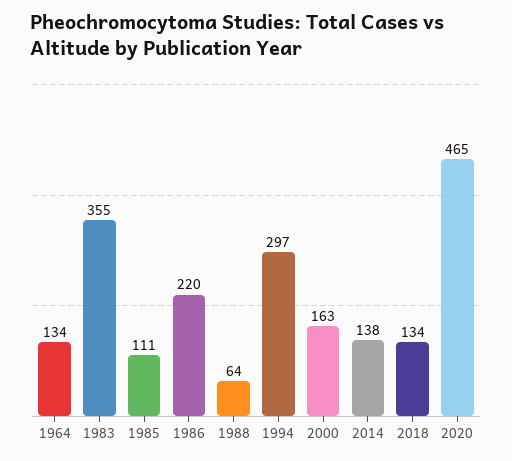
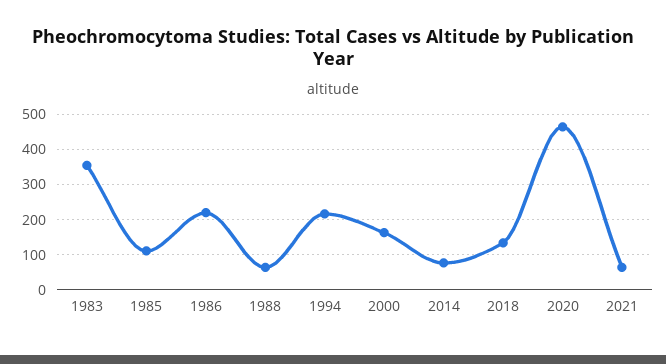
1964: 134 -> none
1994: 297 -> 220
2014: 138 -> 80
2021: none -> 60

